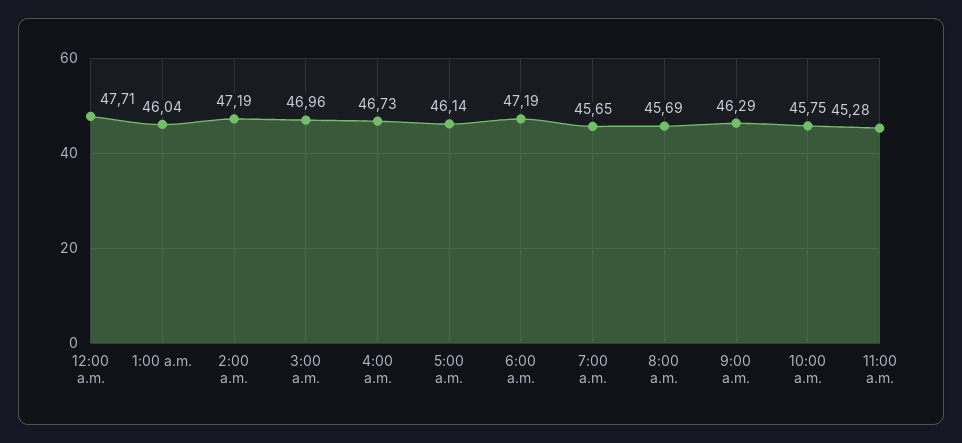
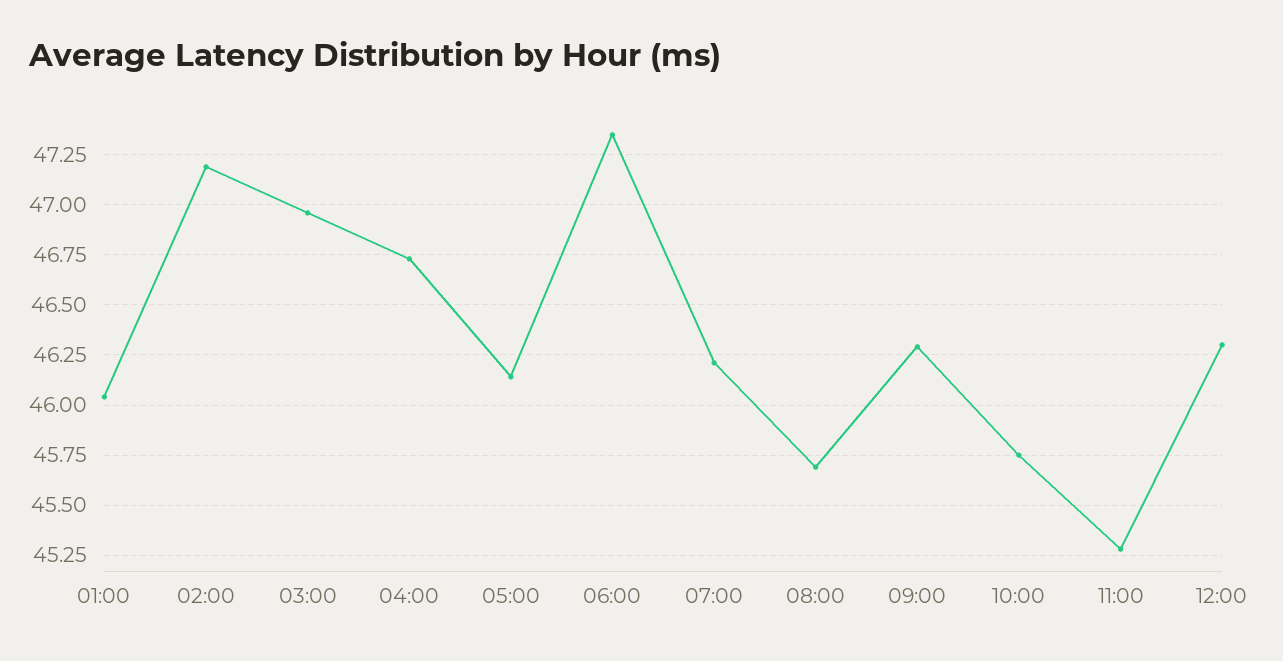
12:00 a.m.: 47.71 -> none
6:00 a.m.: 47.19 -> 47.35
7:00 a.m.: 45.65 -> 46.2
12:00: none -> 46.3

